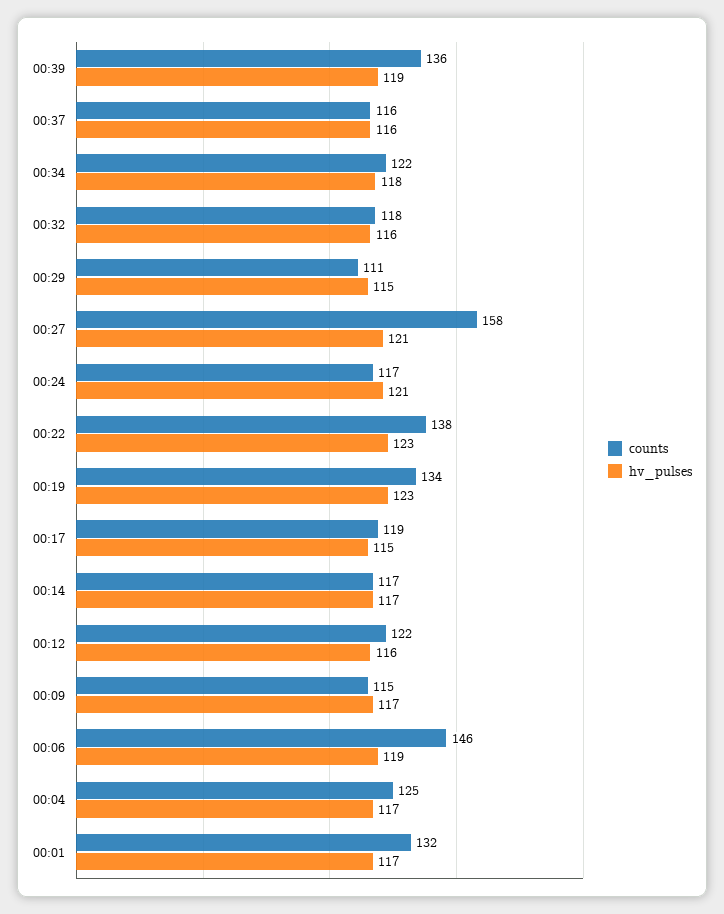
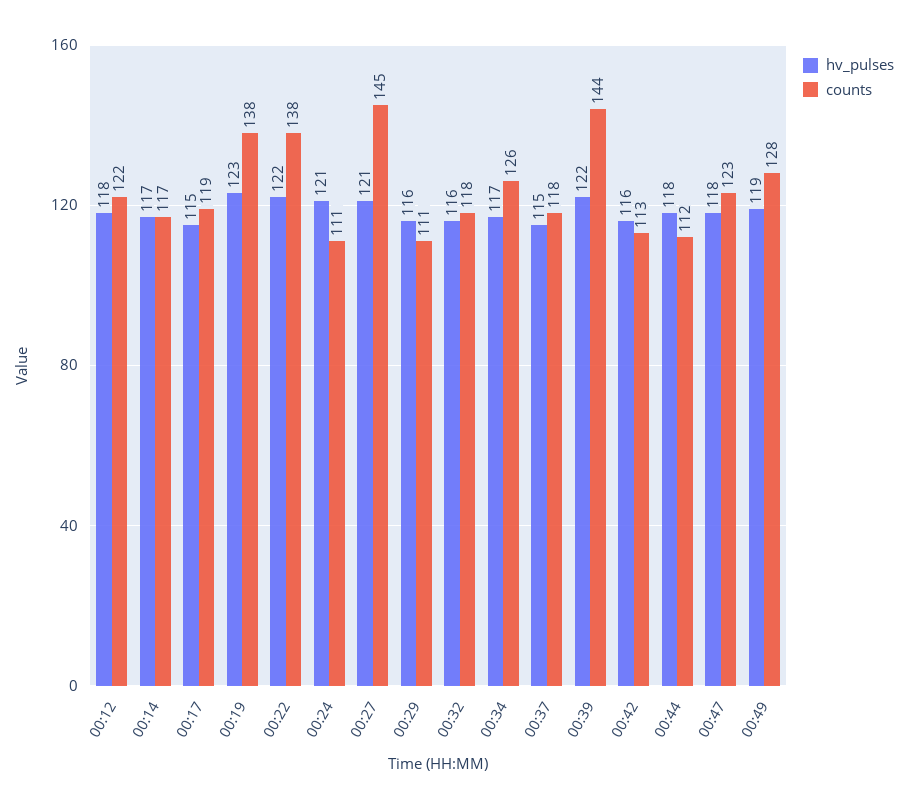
counts, 00:39: 136 -> 144
hv_pulses, 00:39: 119 -> 122
counts, 00:37: 116 -> 118
hv_pulses, 00:37: 116 -> 115
counts, 00:34: 122 -> 126
hv_pulses, 00:34: 118 -> 117
hv_pulses, 00:29: 115 -> 116
counts, 00:27: 158 -> 145
counts, 00:24: 117 -> 111
hv_pulses, 00:22: 123 -> 122
counts, 00:19: 134 -> 138
hv_pulses, 00:12: 116 -> 118
counts, 00:09: 115 -> none
hv_pulses, 00:09: 117 -> none
counts, 00:06: 146 -> none
hv_pulses, 00:06: 119 -> none
counts, 00:04: 125 -> none
hv_pulses, 00:04: 117 -> none
counts, 00:01: 132 -> none
hv_pulses, 00:01: 117 -> none
hv_pulses, 00:42: none -> 116
counts, 00:42: none -> 113
hv_pulses, 00:44: none -> 118
counts, 00:44: none -> 112
hv_pulses, 00:47: none -> 118
counts, 00:47: none -> 123
hv_pulses, 00:49: none -> 119
counts, 00:49: none -> 128

